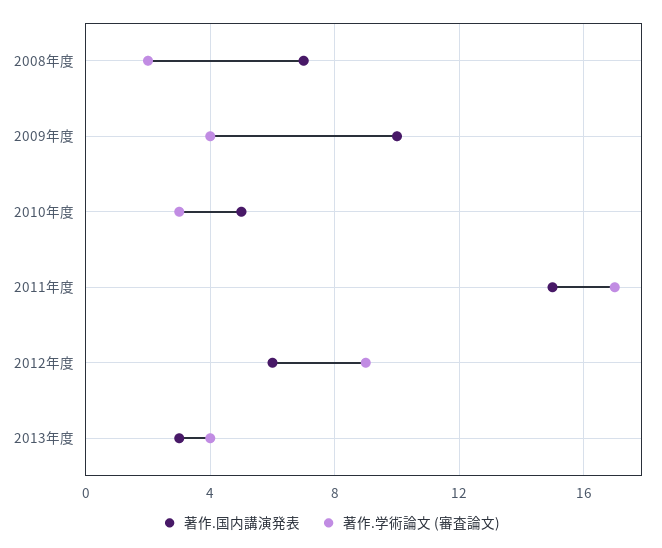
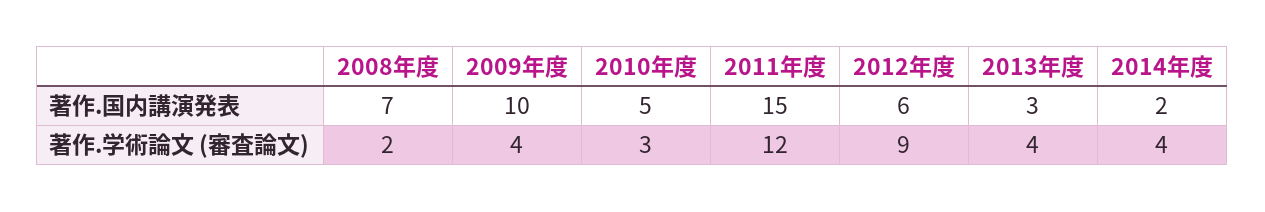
著作.学術論文 (審査論文), 2011年度: 17 -> 12
著作.国内講演発表, 2014年度: none -> 2
著作.学術論文 (審査論文), 2014年度: none -> 4

